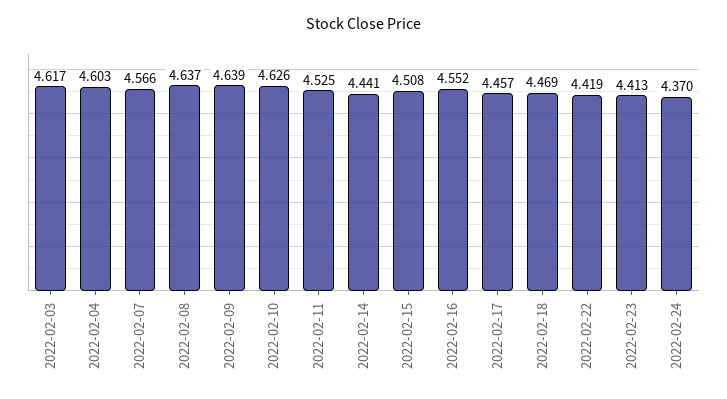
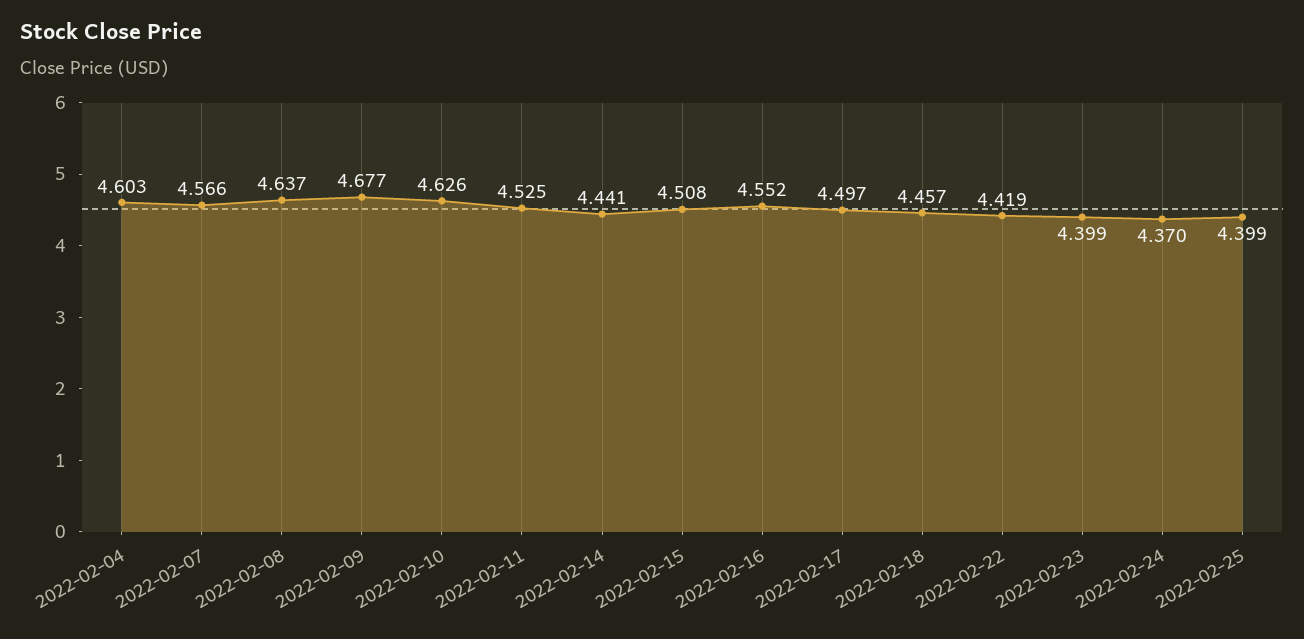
2022-02-03: 4.617 -> none
2022-02-09: 4.639 -> 4.677
2022-02-17: 4.457 -> 4.497
2022-02-18: 4.469 -> 4.457
2022-02-23: 4.413 -> 4.399
2022-02-25: none -> 4.399

